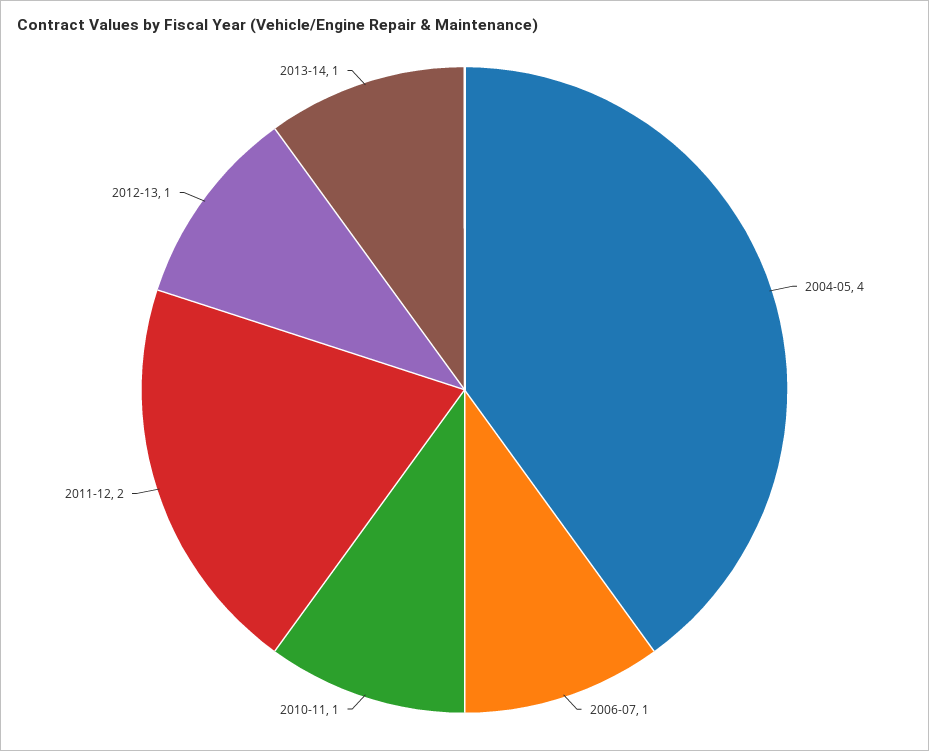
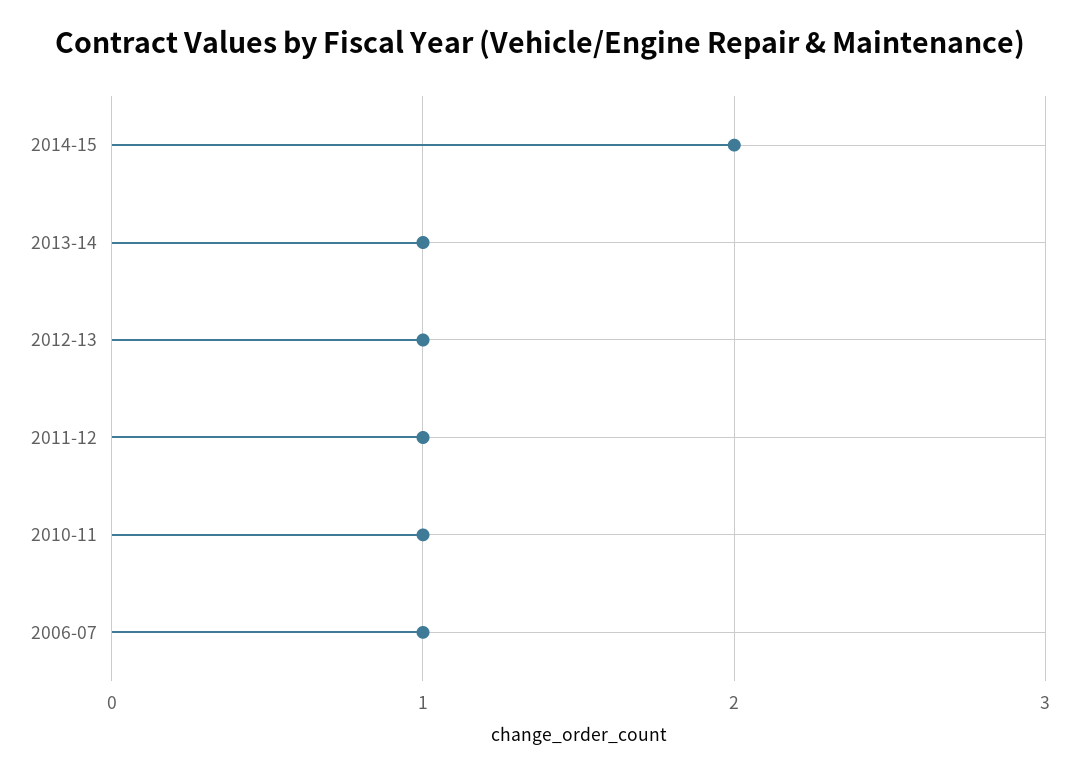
2004-05: 4 -> none
2011-12: 2 -> 1
2014-15: none -> 2

